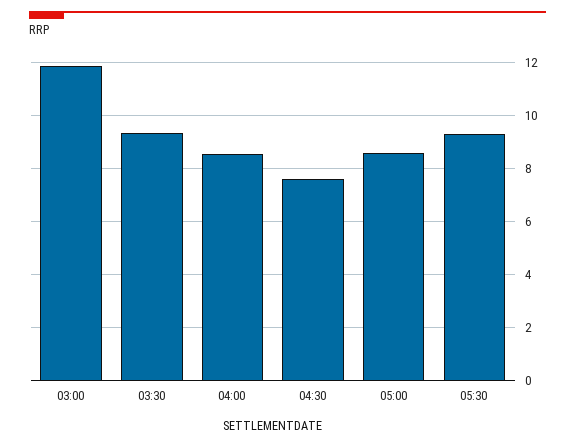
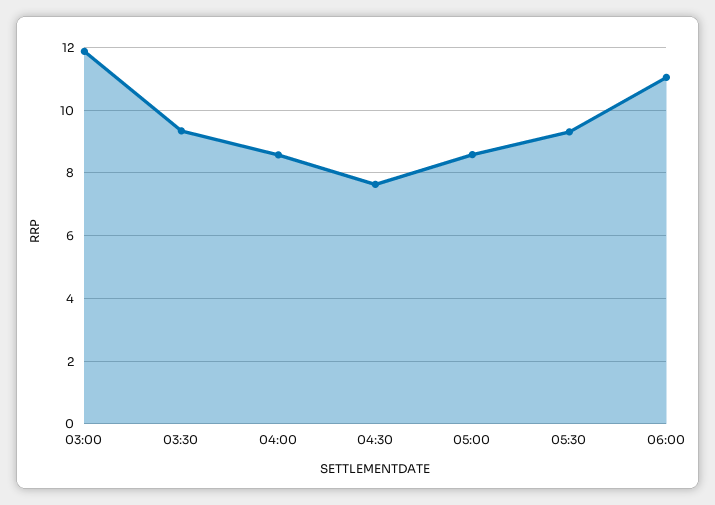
06:00: none -> 11

